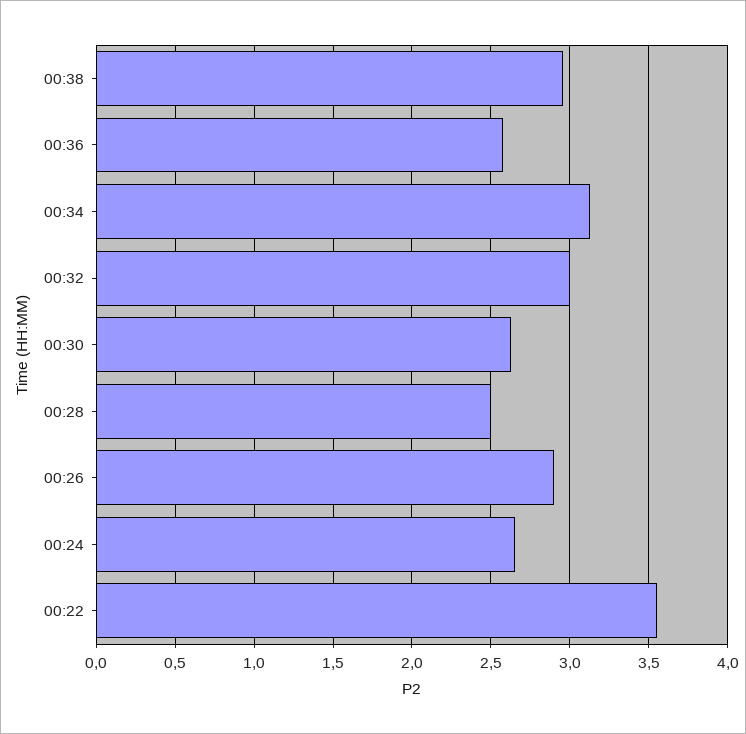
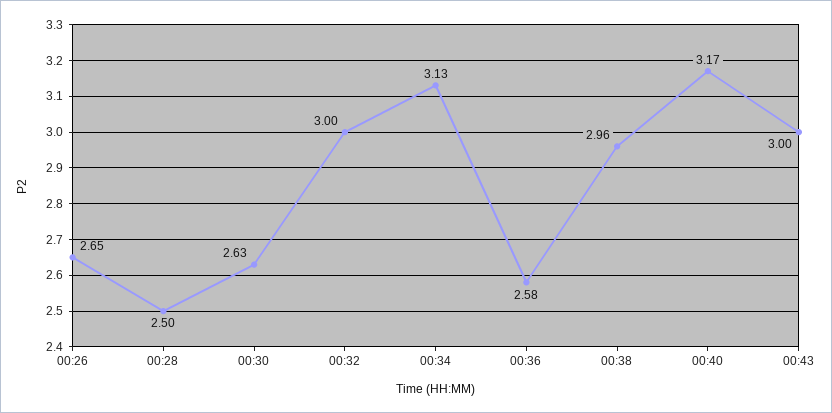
00:26: 2.9 -> 2.65
00:24: 2.65 -> none
00:22: 3.55 -> none
00:40: none -> 3.17
00:43: none -> 3

